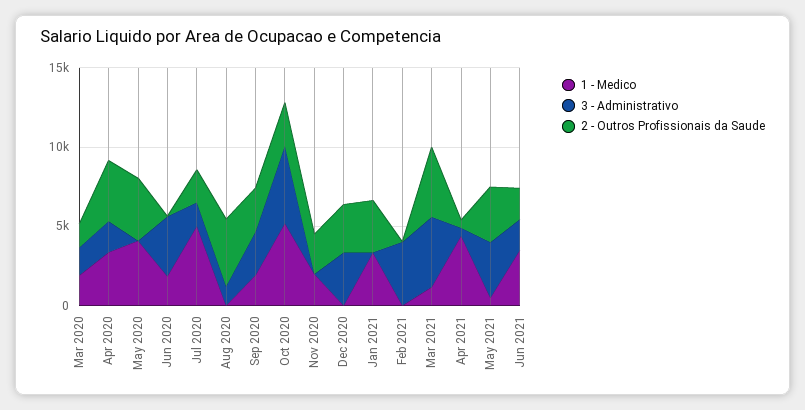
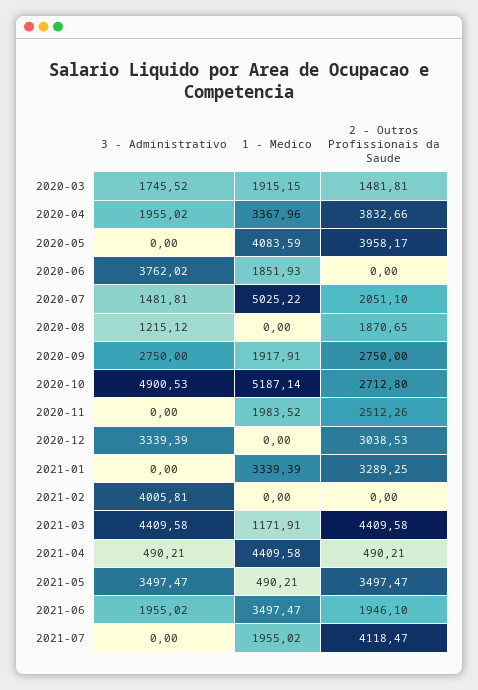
2 - Outros Profissionais da Saude, Aug 2020: 4000 -> 1870.65
3 - Administrativo, 2021-07: none -> 0
1 - Medico, 2021-07: none -> 1955.02
2 - Outros Profissionais da Saude, 2021-07: none -> 4118.47

